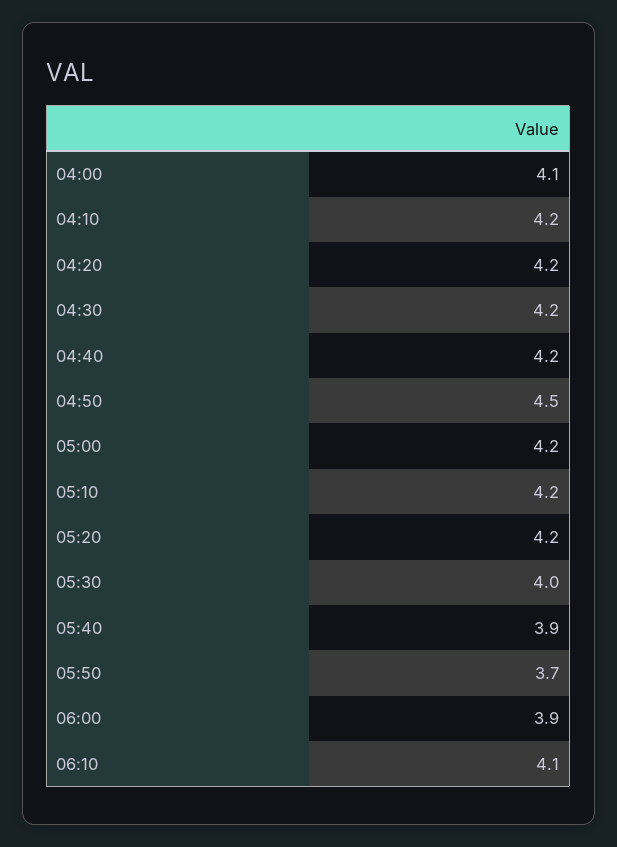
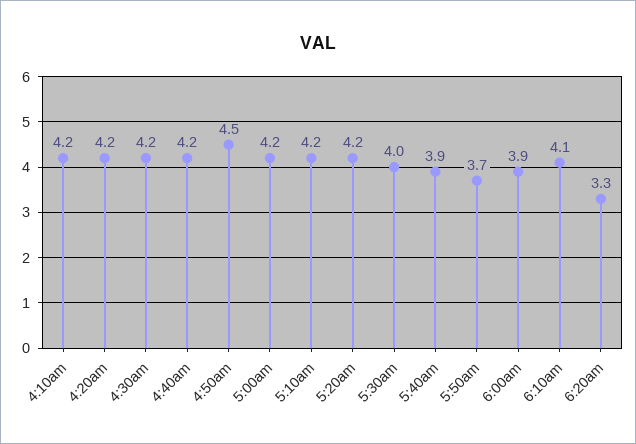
04:00: 4.1 -> none
6:20am: none -> 3.3

